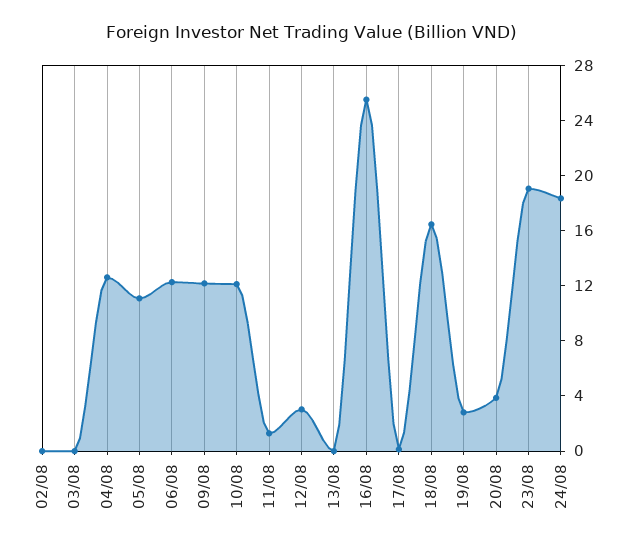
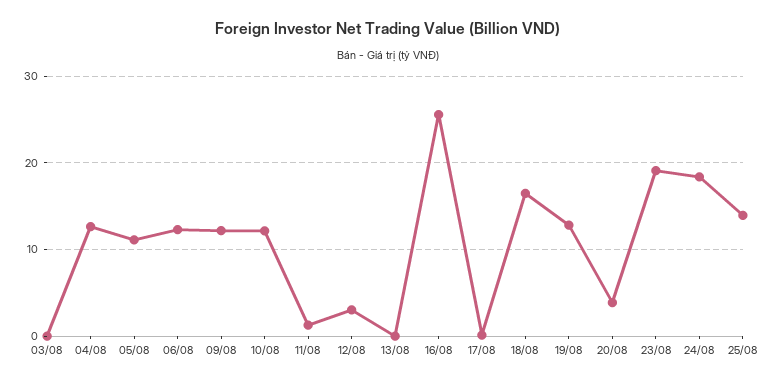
02/08: 0 -> none
19/08: 3 -> 13
25/08: none -> 14

